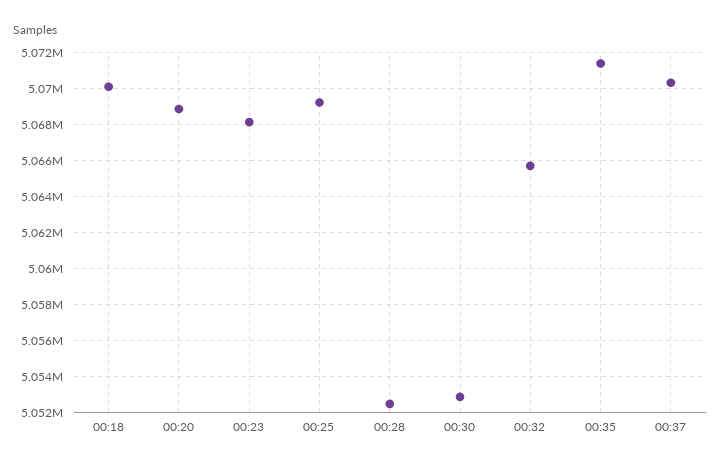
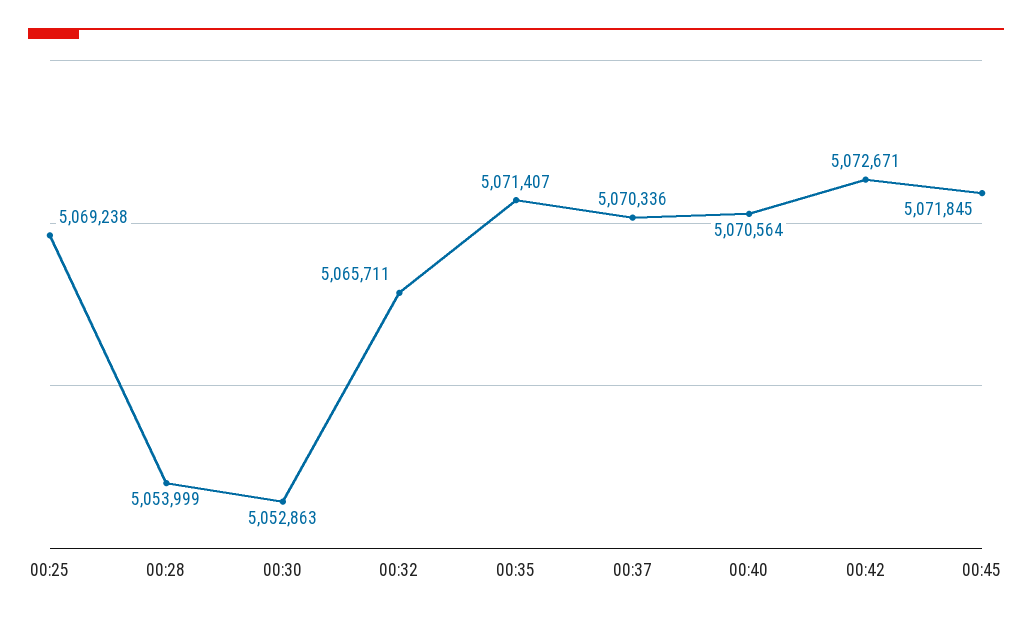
00:18: 5070000 -> none
00:20: 5069000 -> none
00:23: 5068000 -> none
00:28: 5052500 -> 5053999
00:40: none -> 5070564
00:42: none -> 5072671
00:45: none -> 5071845

